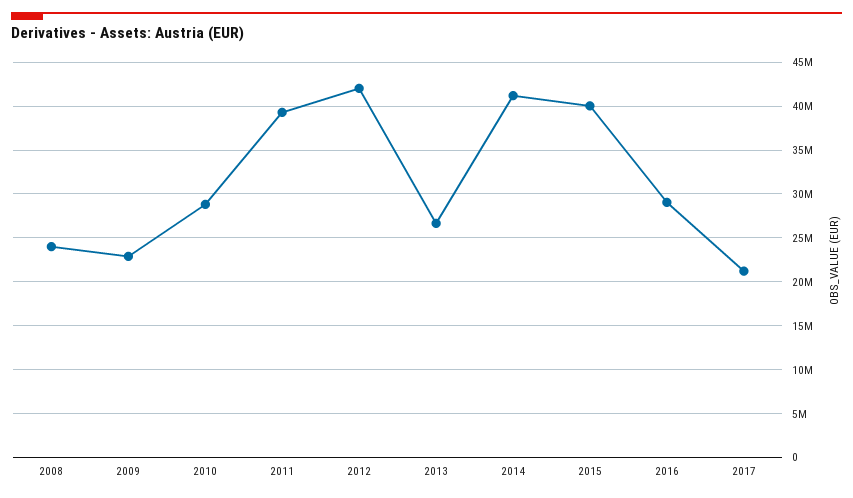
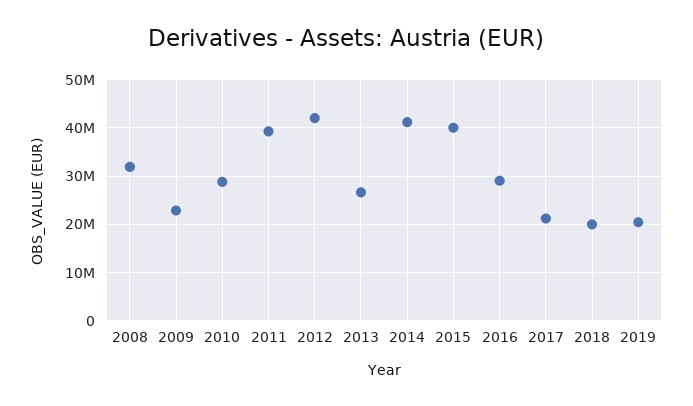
2008: 24000000 -> 32000000
2018: none -> 20000000
2019: none -> 20000000

